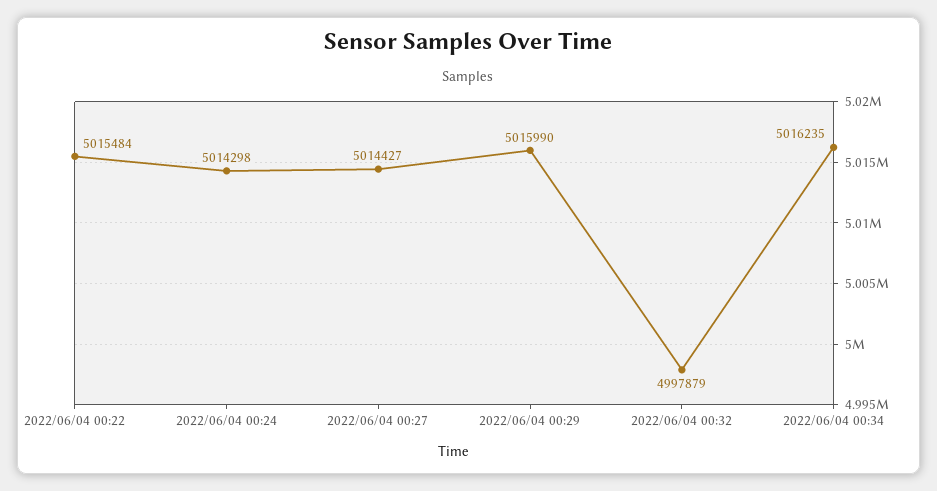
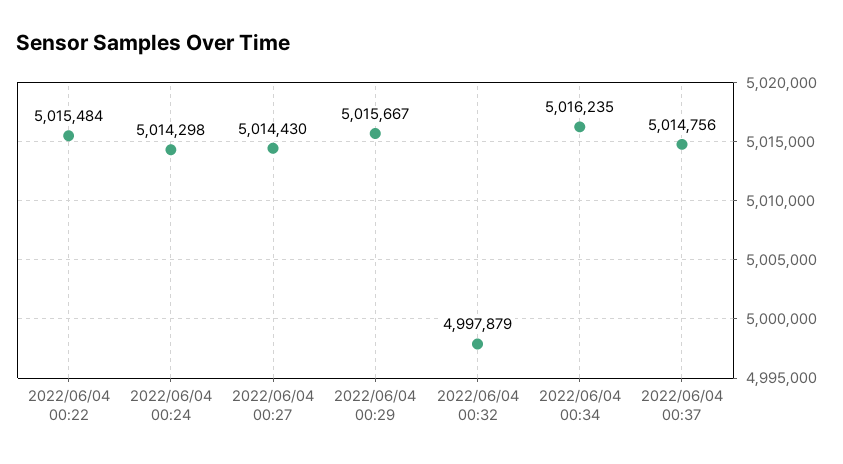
2022/06/04 00:27: 5014427 -> 5014430
2022/06/04 00:29: 5015990 -> 5015667
2022/06/04 00:37: none -> 5014756

